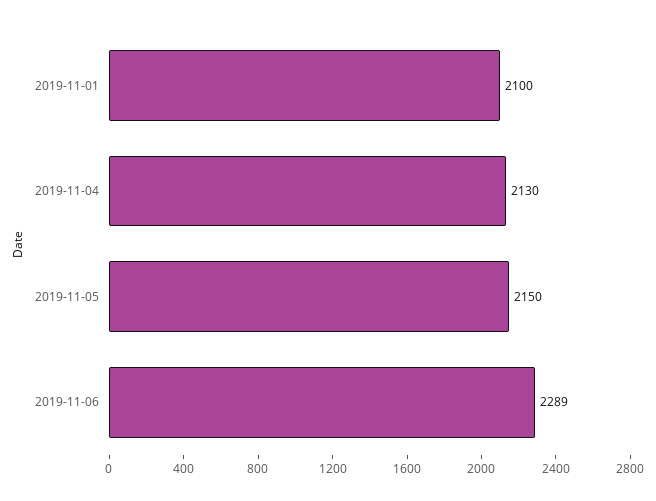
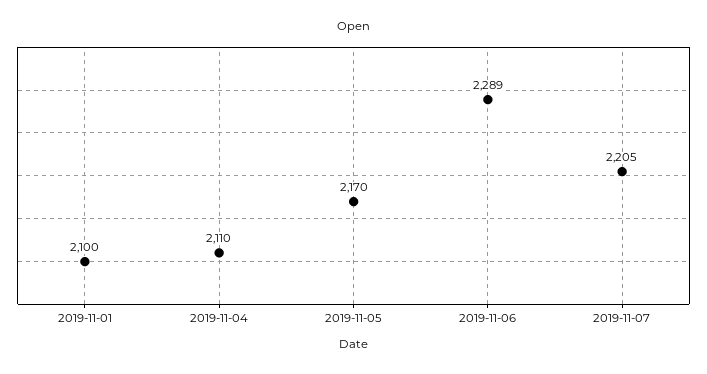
2019-11-04: 2130 -> 2110
2019-11-05: 2150 -> 2170
2019-11-07: none -> 2205

